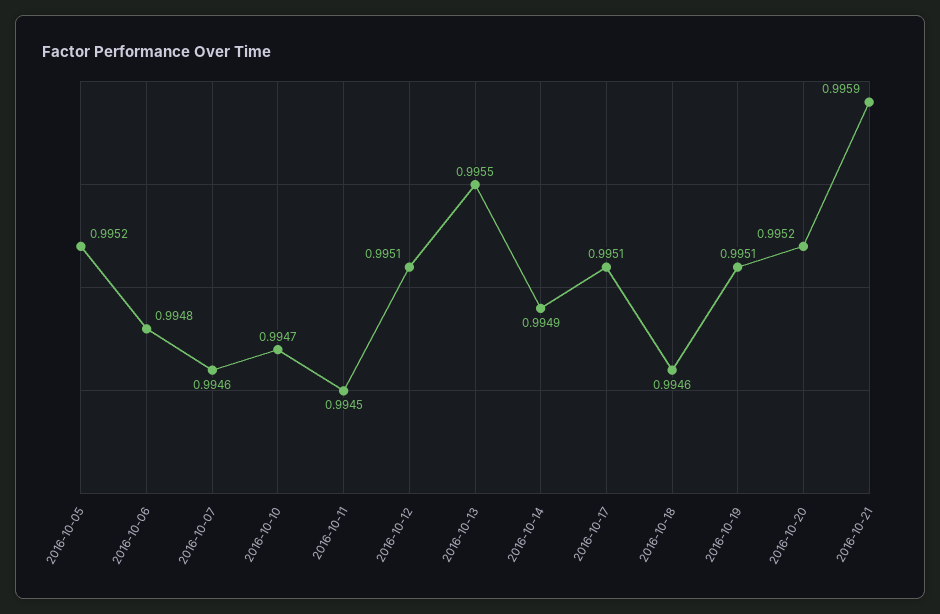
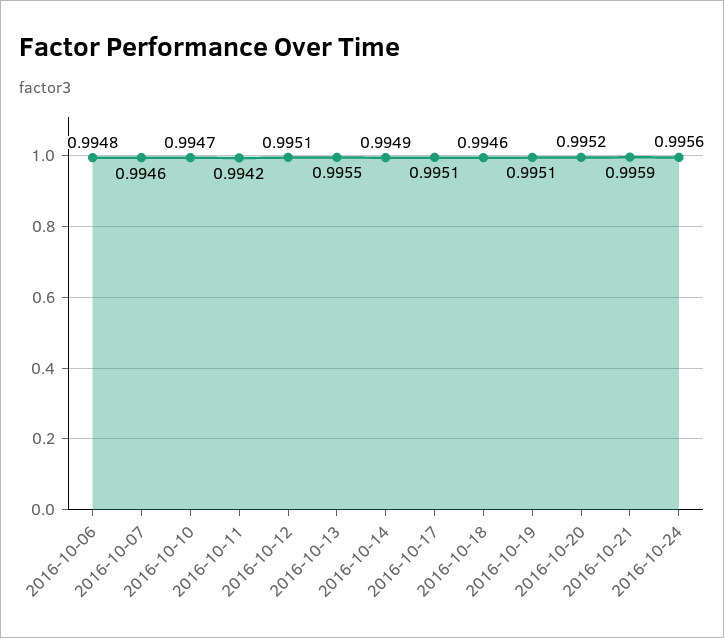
2016-10-05: 0.9952 -> none
2016-10-11: 0.9945 -> 0.9942
2016-10-24: none -> 0.9956

